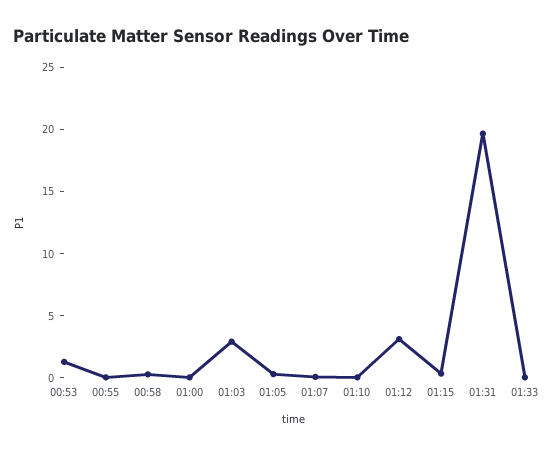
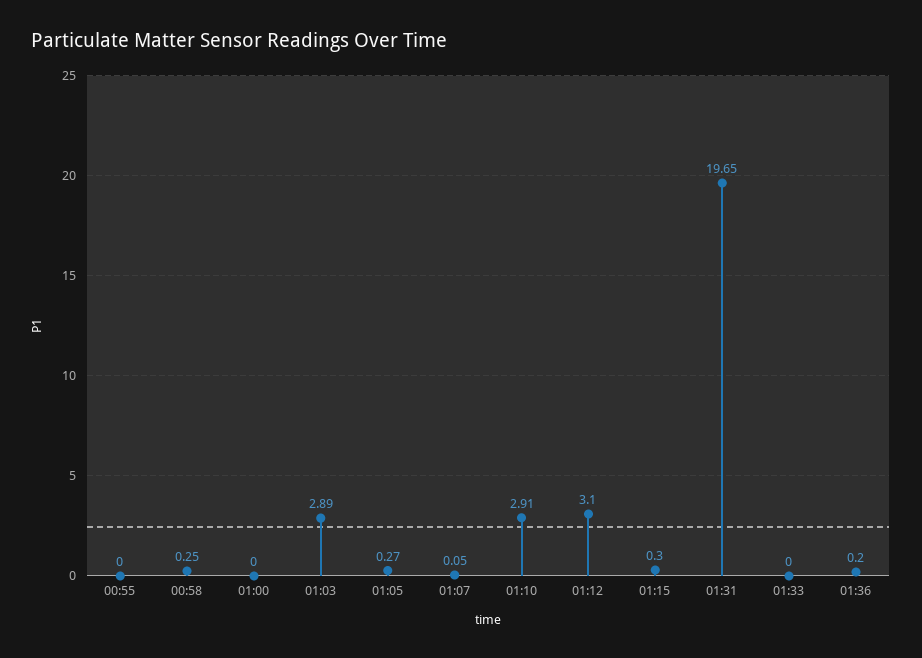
00:53: 1 -> none
01:10: 0 -> 2.91
01:36: none -> 0.2

